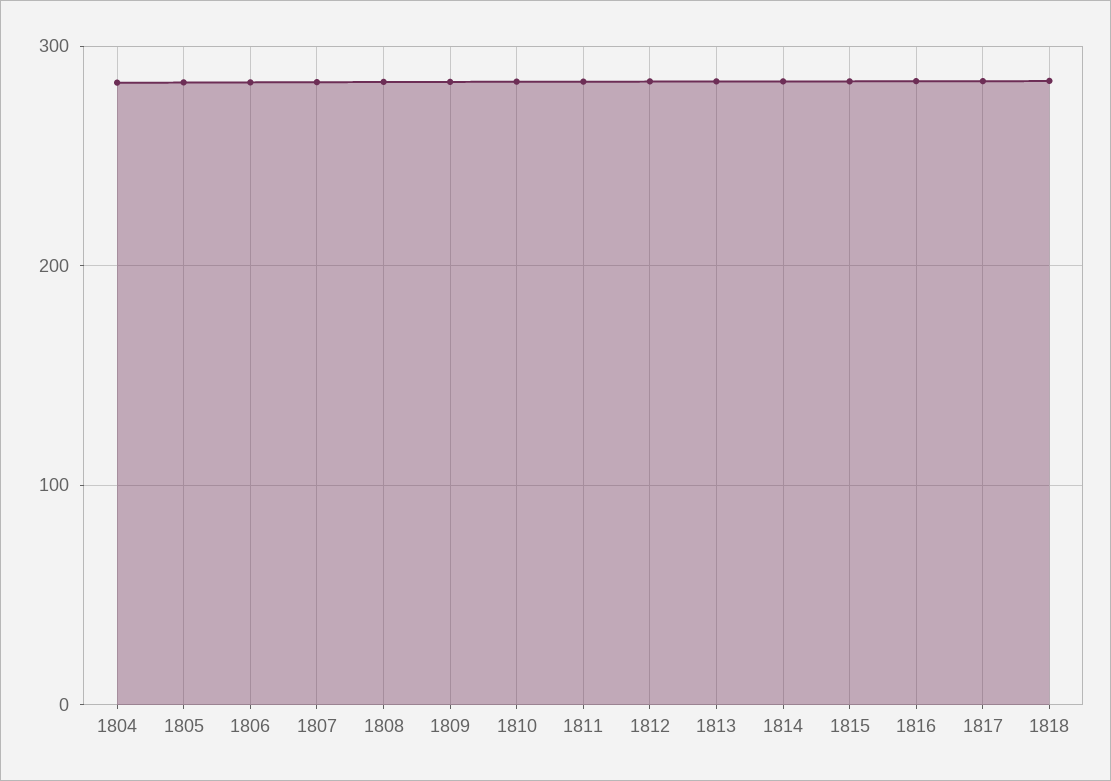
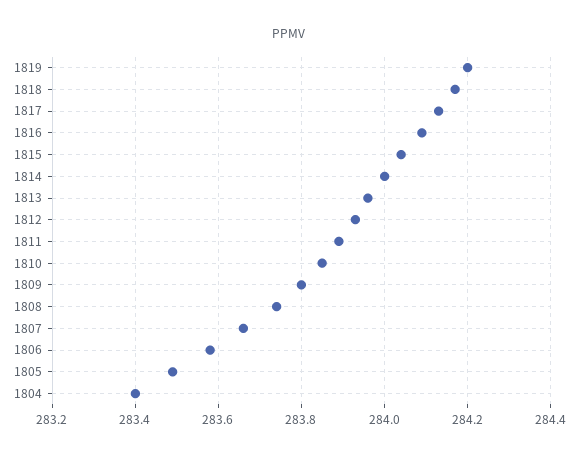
1819: none -> 284.2

